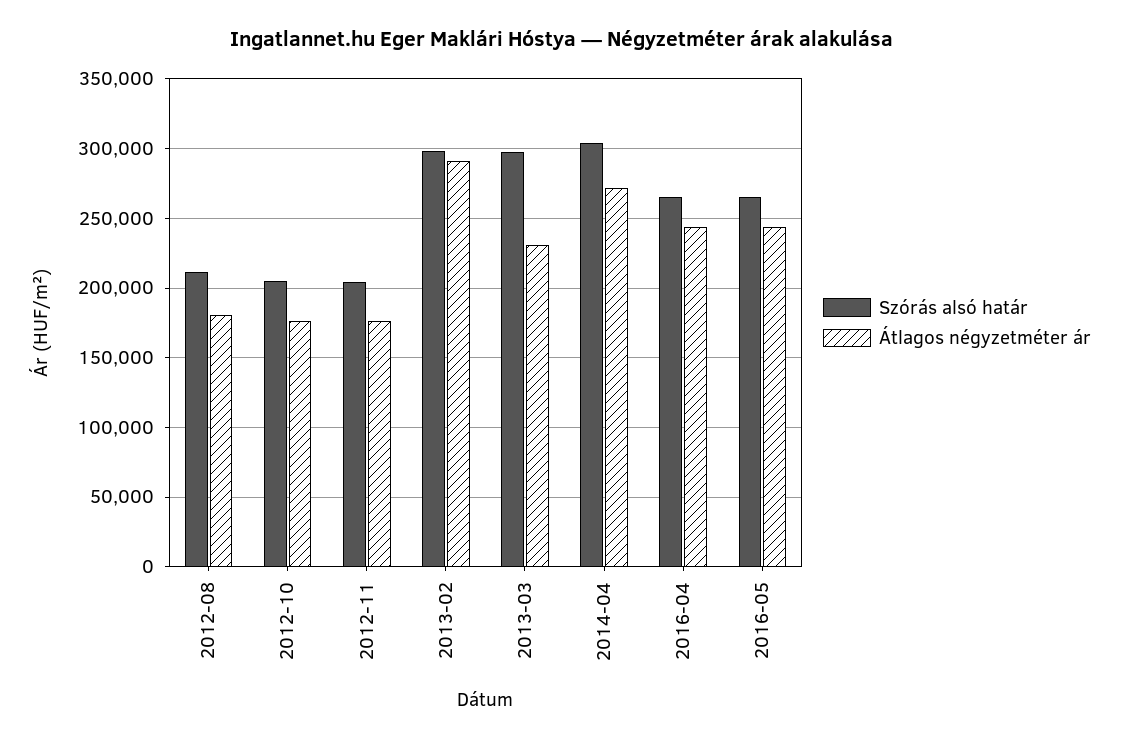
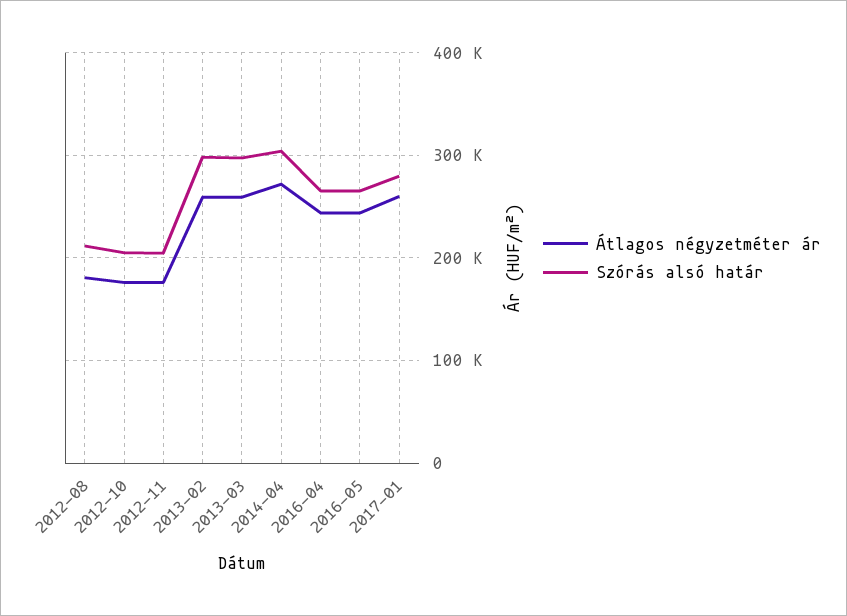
Átlagos négyzetméter ár, 2013-02: 290000 -> 260000
Átlagos négyzetméter ár, 2013-03: 230000 -> 260000
Átlagos négyzetméter ár, 2017-01: none -> 260000
Szórás alsó határ, 2017-01: none -> 280000

